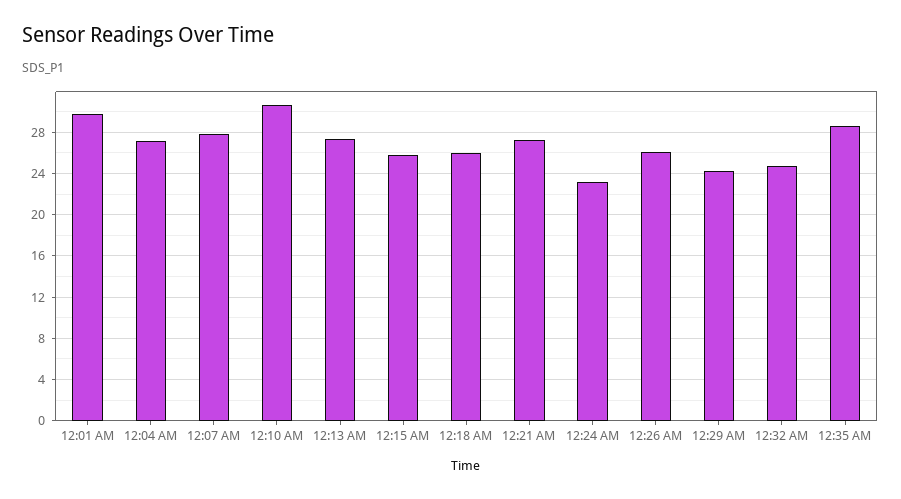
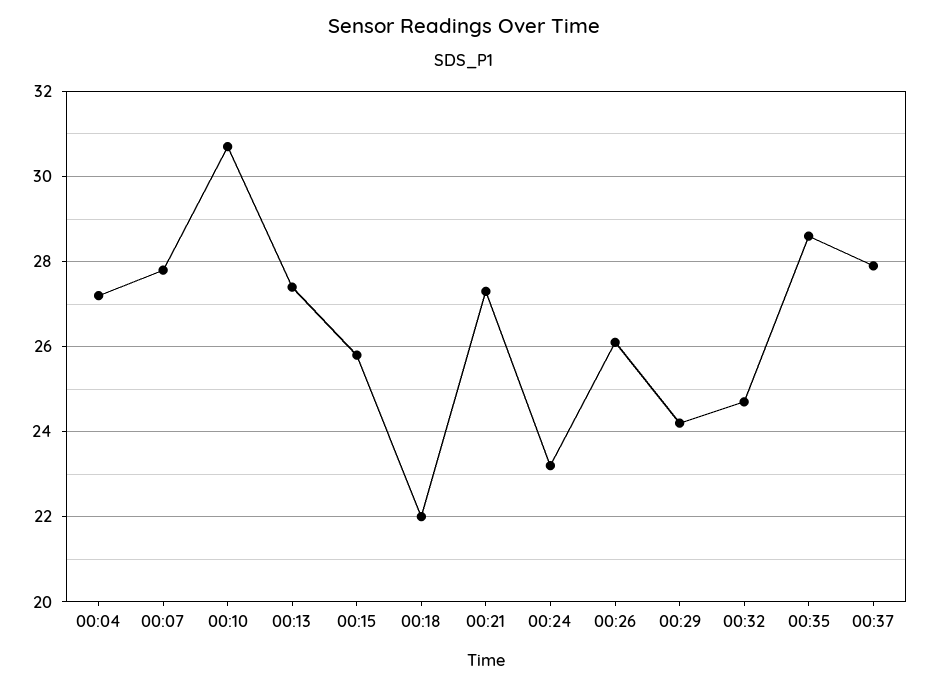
12:01 AM: 30 -> none
12:18 AM: 26 -> 22
00:37: none -> 28

